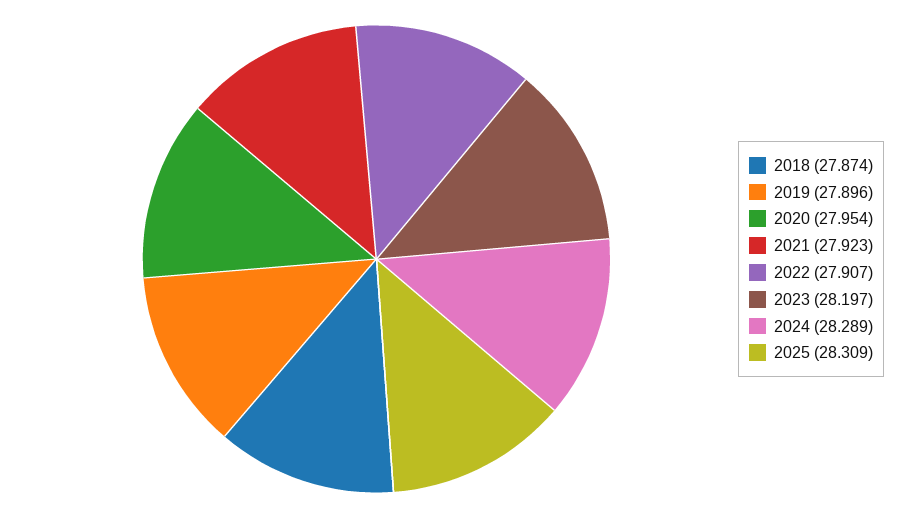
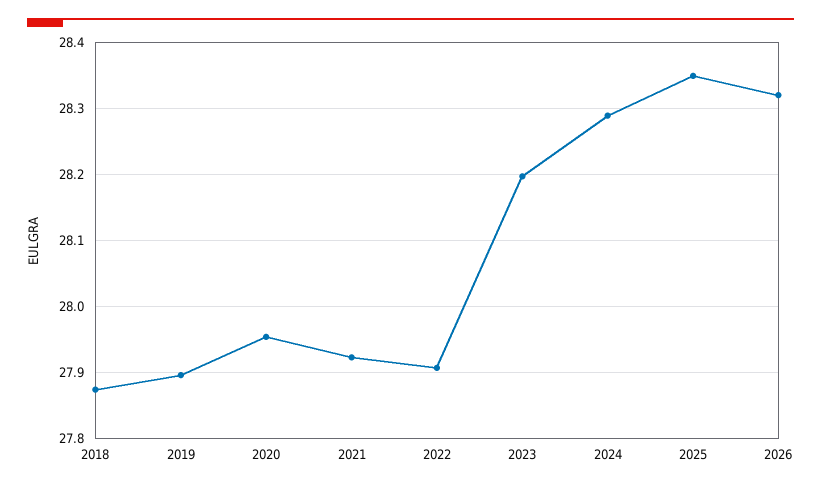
2025: 28.309 -> 28.35
2026: none -> 28.32

